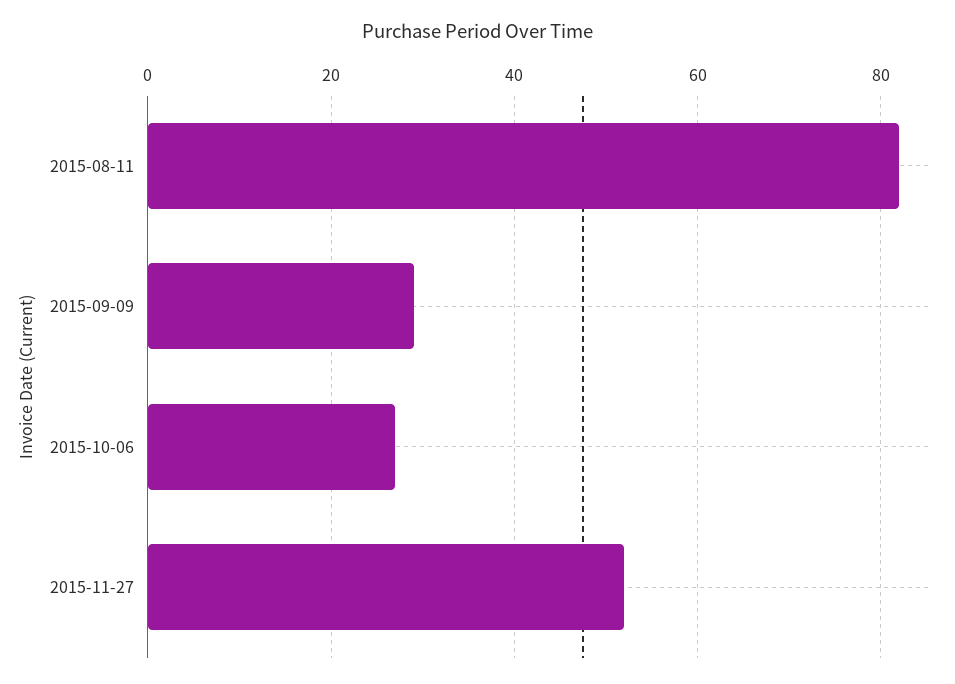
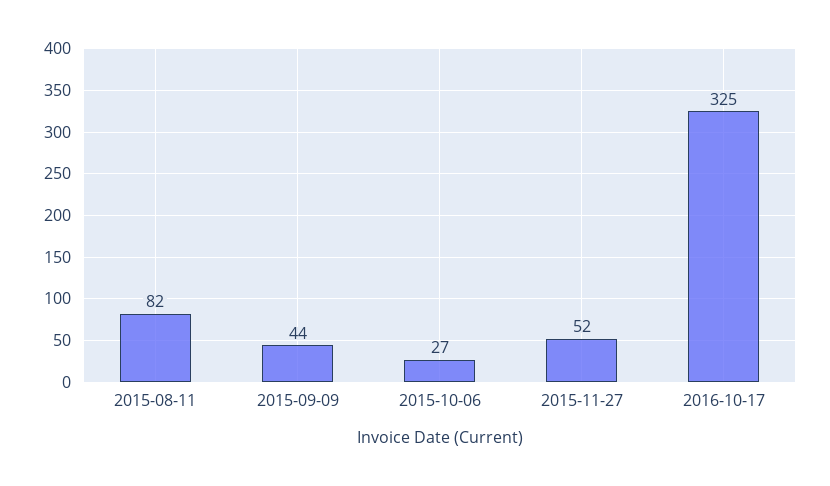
2015-09-09: 30 -> 44
2016-10-17: none -> 325

